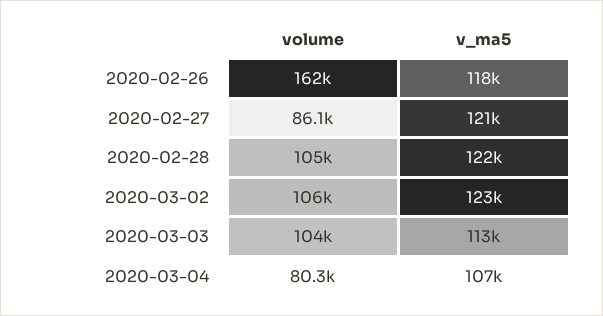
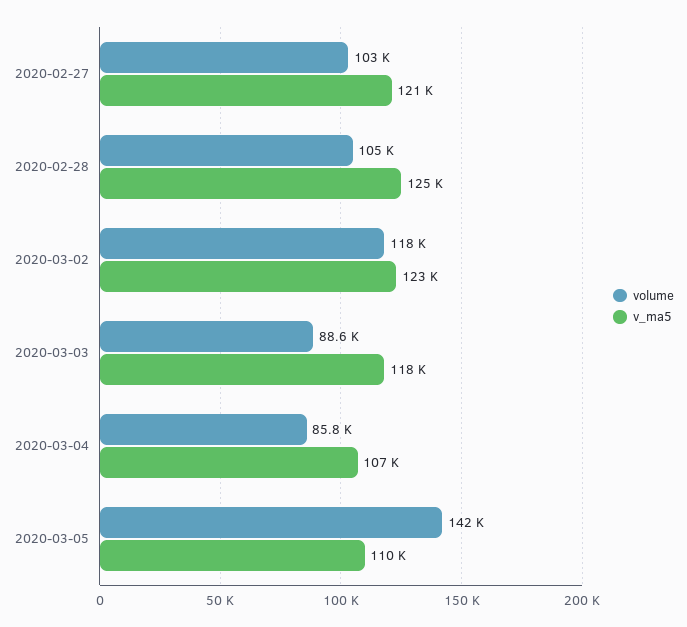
volume, 2020-02-26: 162000 -> none
v_ma5, 2020-02-26: 118000 -> none
volume, 2020-02-27: 86100 -> 103000
v_ma5, 2020-02-28: 122000 -> 125000
volume, 2020-03-02: 106000 -> 118000
volume, 2020-03-03: 104000 -> 88600
v_ma5, 2020-03-03: 113000 -> 118000
volume, 2020-03-04: 80300 -> 85800
volume, 2020-03-05: none -> 142000
v_ma5, 2020-03-05: none -> 110000

